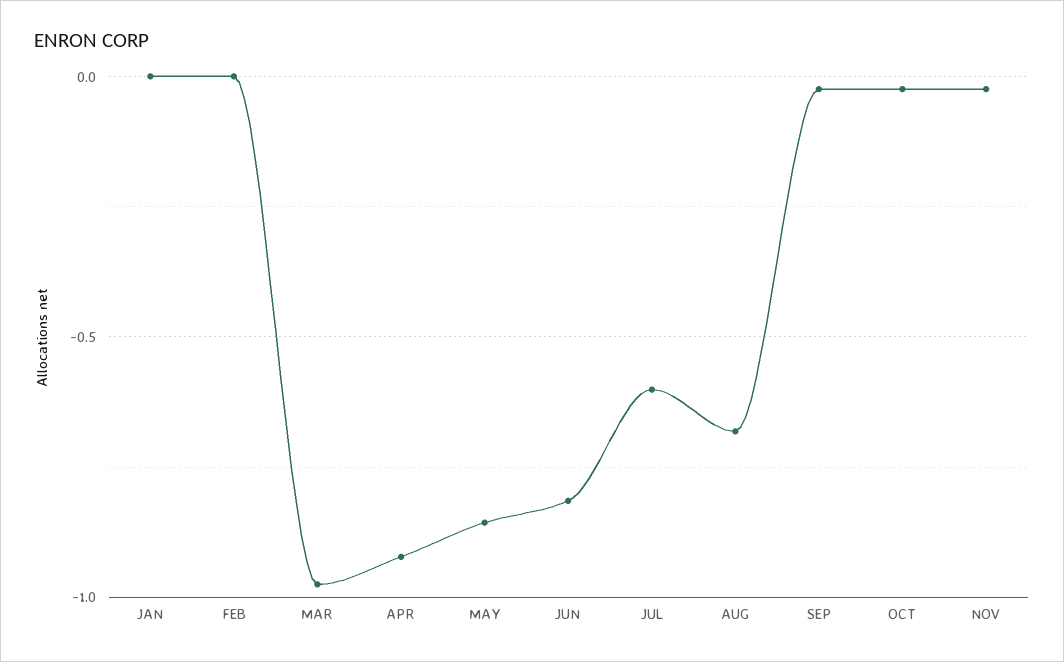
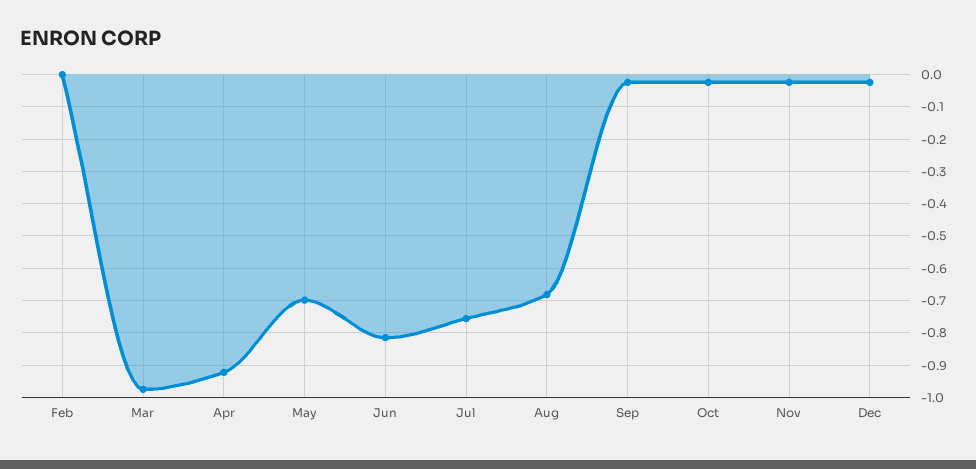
JAN: 0 -> none
MAY: -0.85 -> -0.7
JUL: -0.6 -> -0.76
Dec: none -> -0.02

